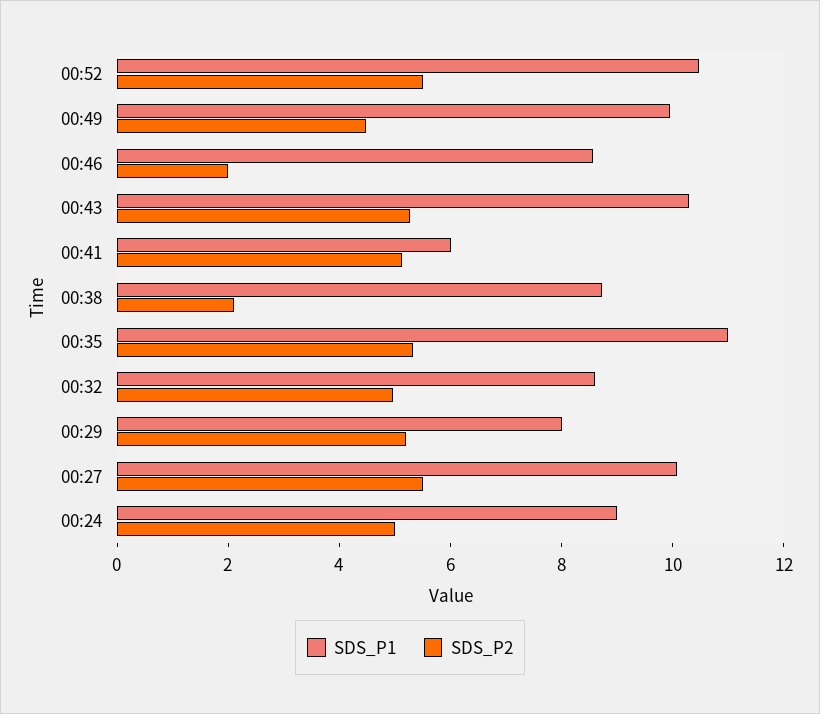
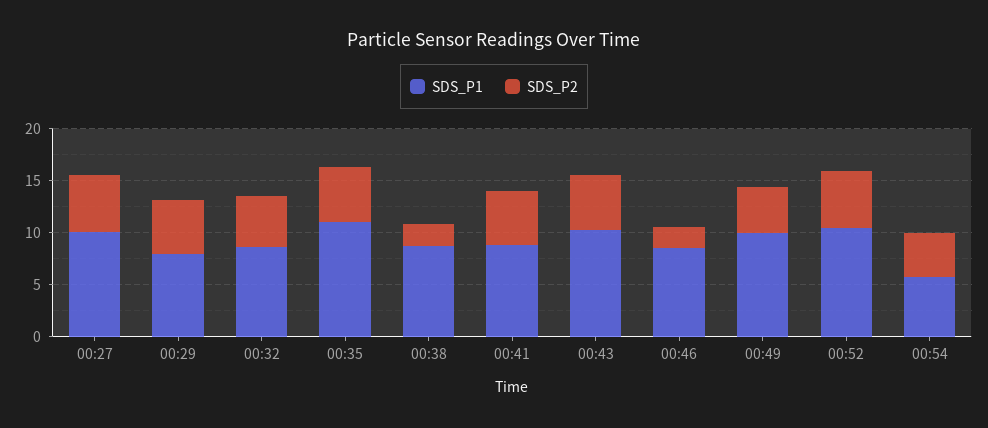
SDS_P1, 00:41: 6 -> 9
SDS_P1, 00:24: 9 -> none
SDS_P2, 00:24: 5 -> none
SDS_P1, 00:54: none -> 6
SDS_P2, 00:54: none -> 4

